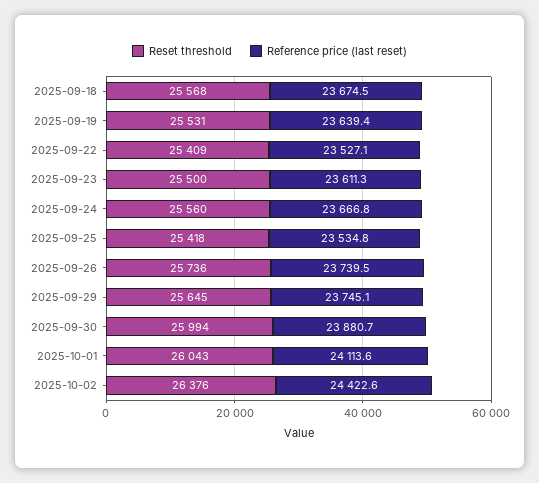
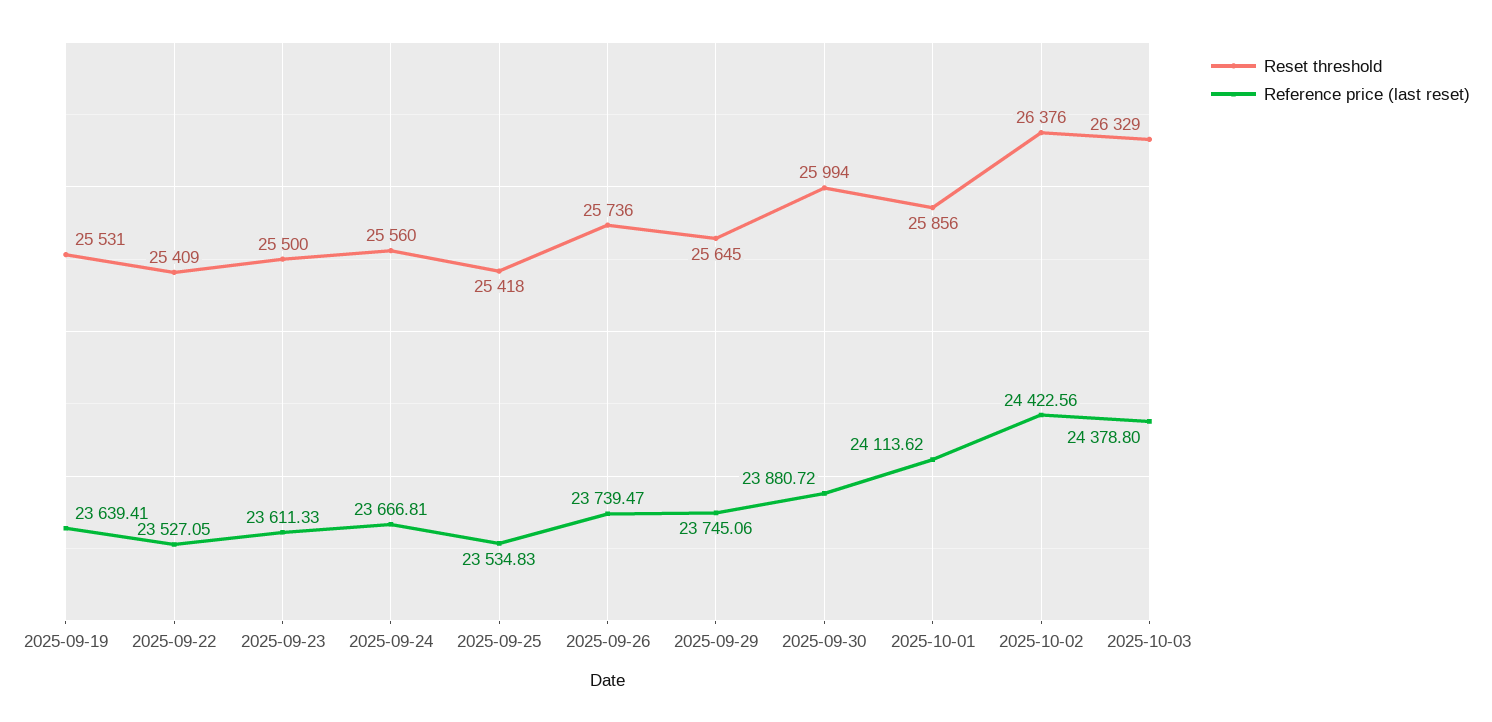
Reset threshold, 2025-09-18: 25568 -> none
Reference price (last reset), 2025-09-18: 23674.5 -> none
Reset threshold, 2025-10-01: 26043 -> 25856
Reset threshold, 2025-10-03: none -> 26329
Reference price (last reset), 2025-10-03: none -> 24378.8

